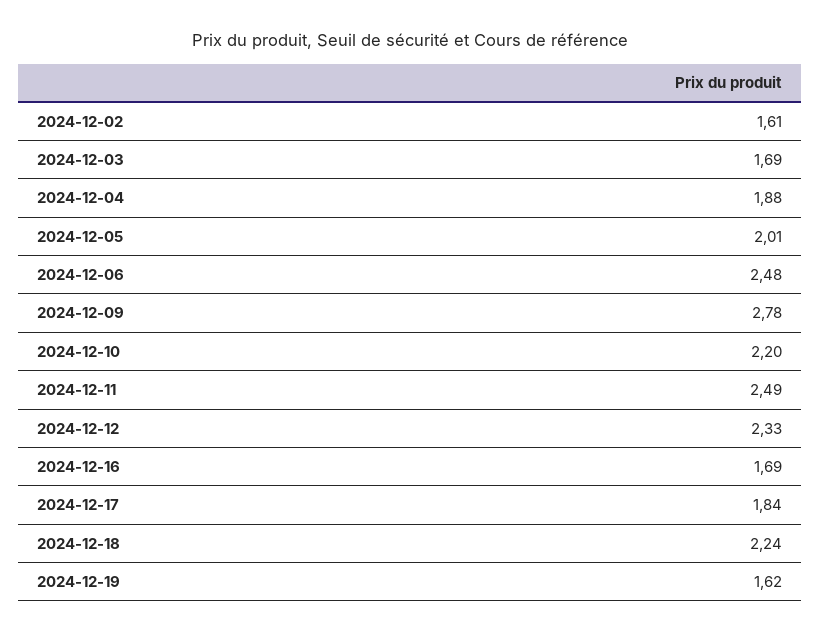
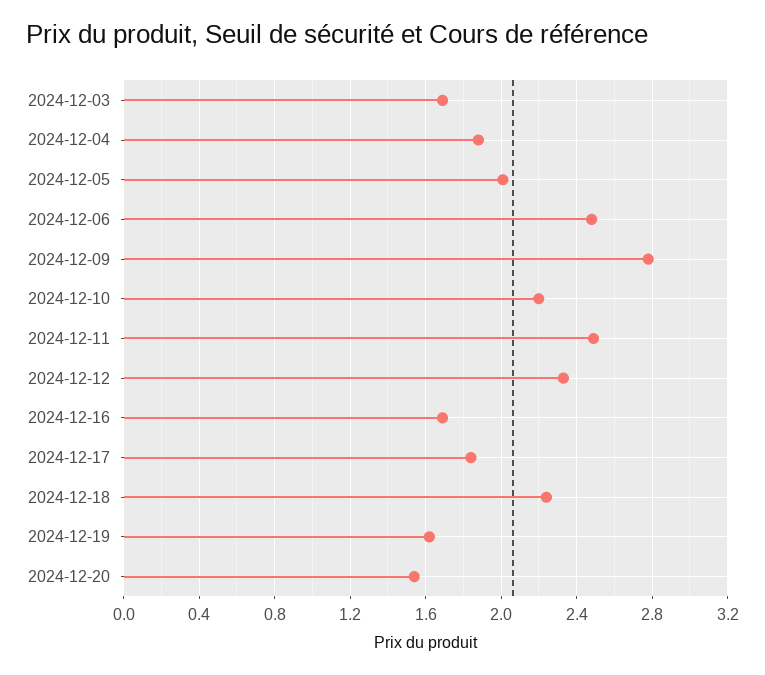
2024-12-02: 1.61 -> none
2024-12-20: none -> 1.55

